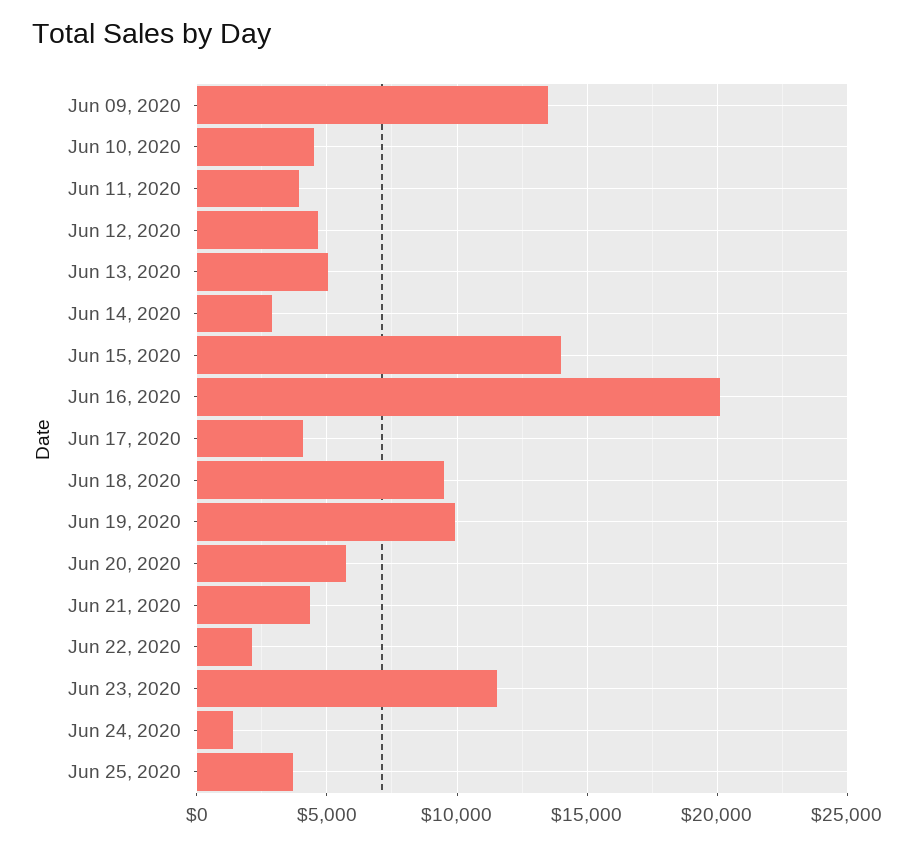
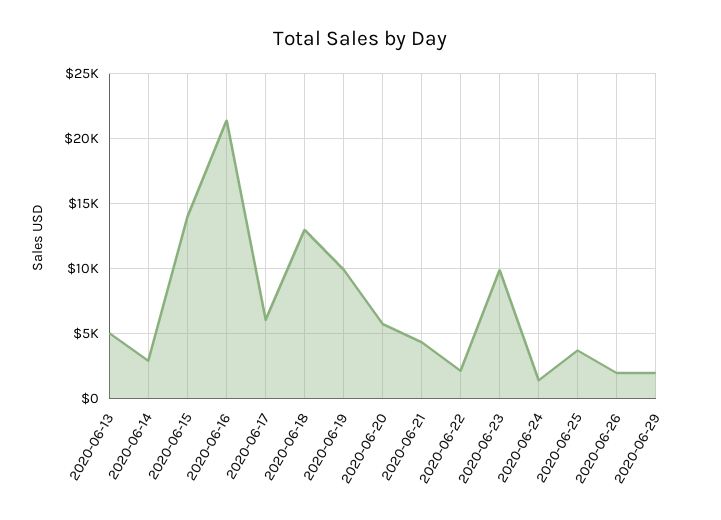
Jun 09, 2020: 13500 -> none
Jun 10, 2020: 4500 -> none
Jun 11, 2020: 4000 -> none
Jun 12, 2020: 4500 -> none
Jun 16, 2020: 20000 -> 21500
Jun 17, 2020: 4000 -> 6000
Jun 18, 2020: 9500 -> 13000
Jun 23, 2020: 11500 -> 10000
2020-06-26: none -> 2000
2020-06-29: none -> 2000

